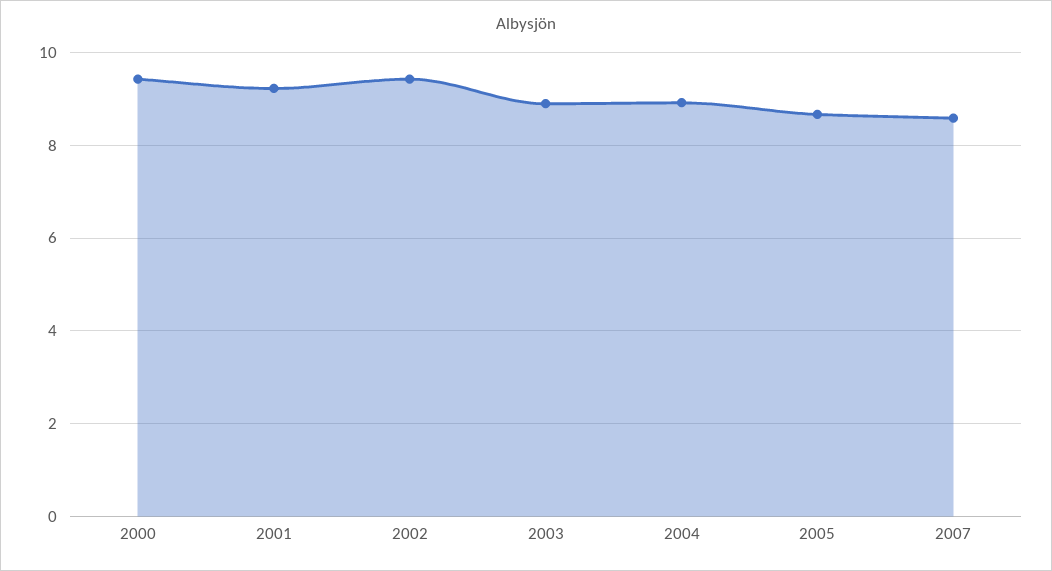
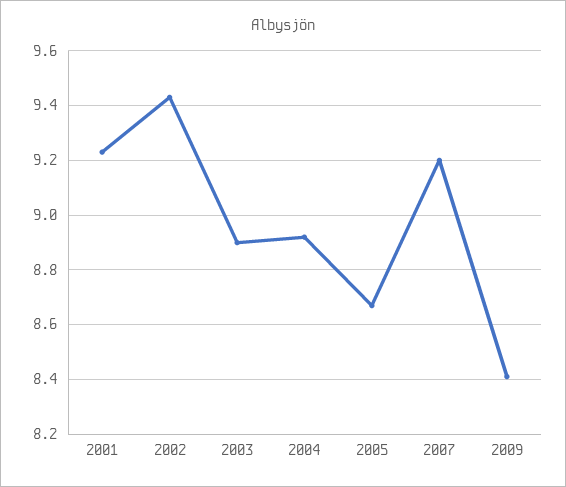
2000: 9.4 -> none
2007: 8.6 -> 9.2
2009: none -> 8.4

